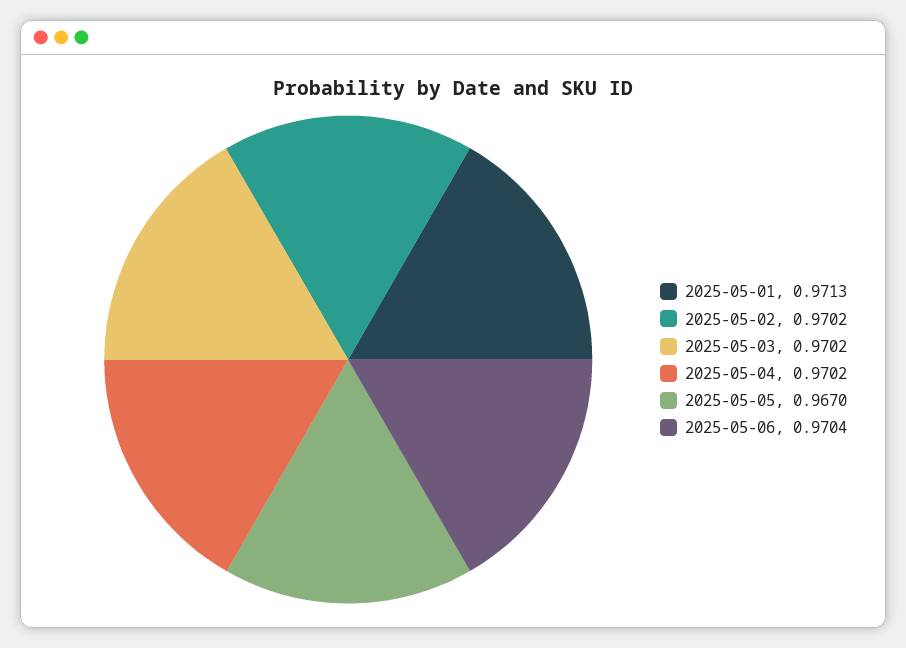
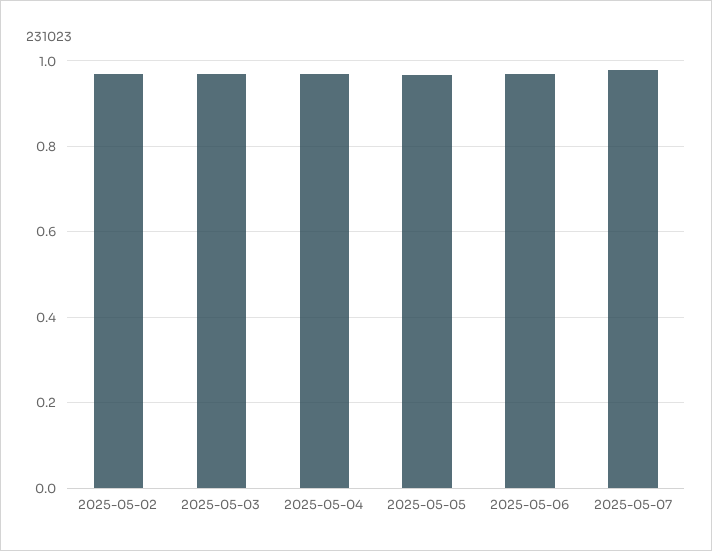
2025-05-01: 0.9713 -> none
2025-05-07: none -> 0.98

